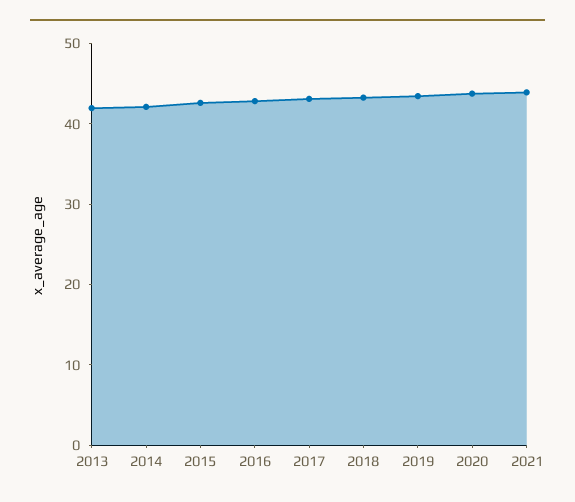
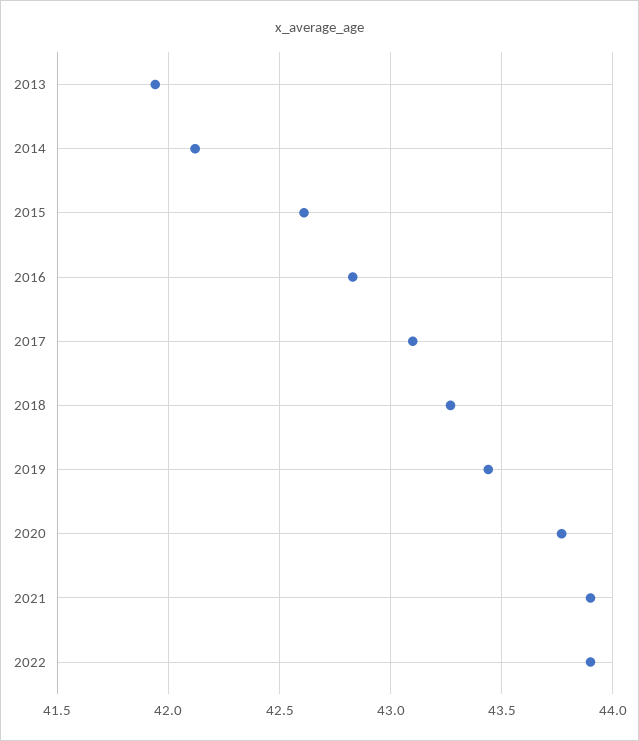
2022: none -> 43.9

